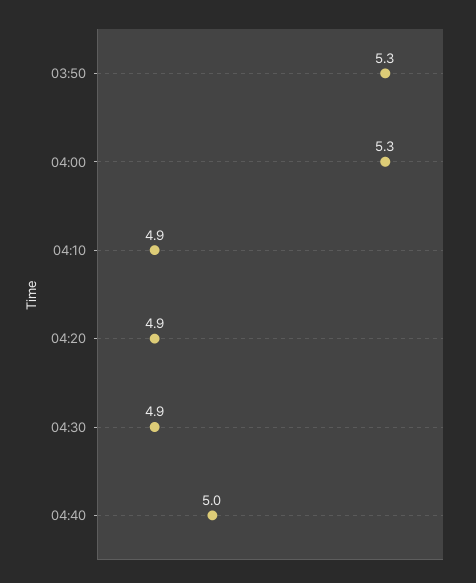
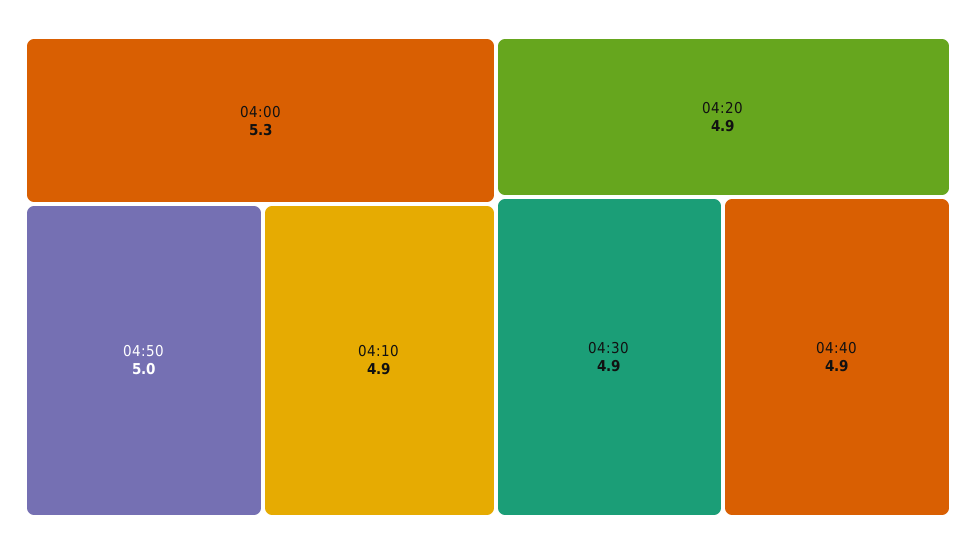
03:50: 5.3 -> none
04:40: 5 -> 4.9
04:50: none -> 5

